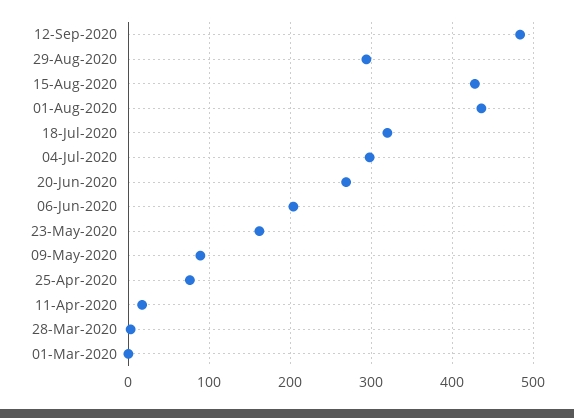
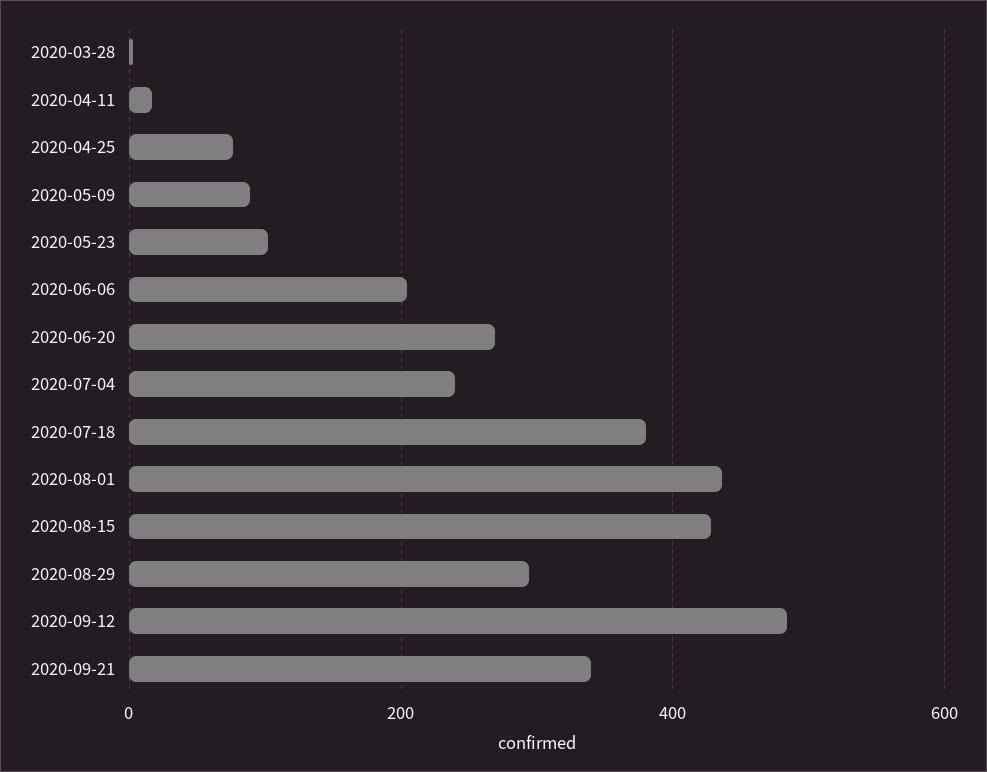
18-Jul-2020: 320 -> 380
04-Jul-2020: 300 -> 240
23-May-2020: 160 -> 100
01-Mar-2020: 0 -> none
2020-09-21: none -> 340

